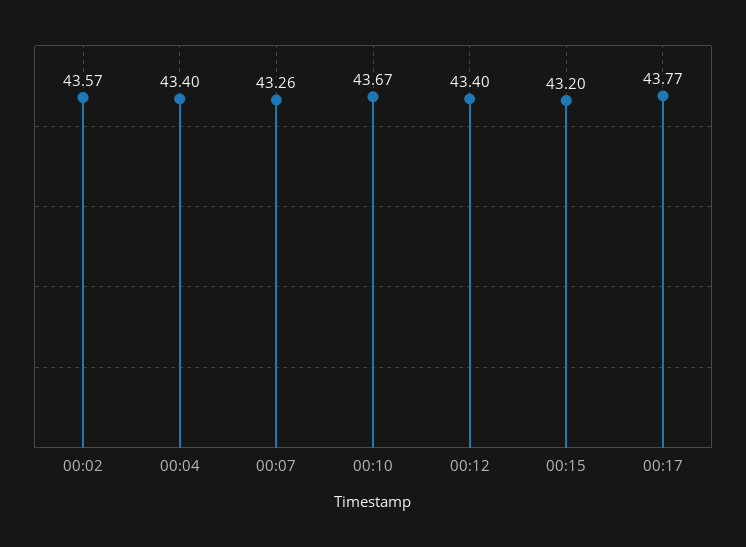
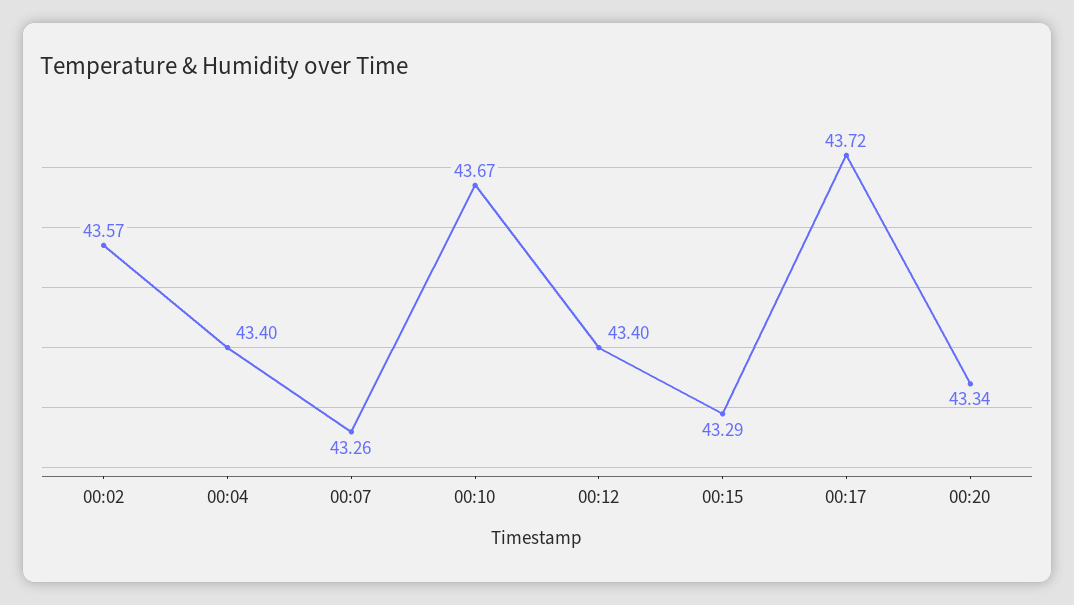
00:15: 43.2 -> 43.29
00:17: 43.77 -> 43.72
00:20: none -> 43.34

